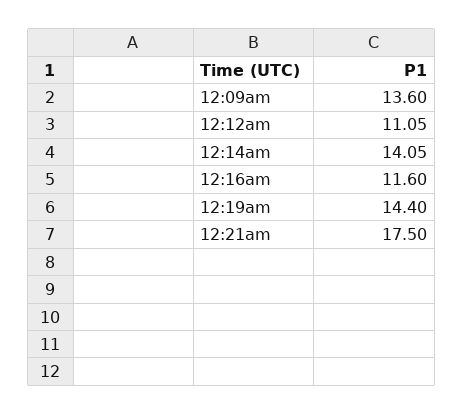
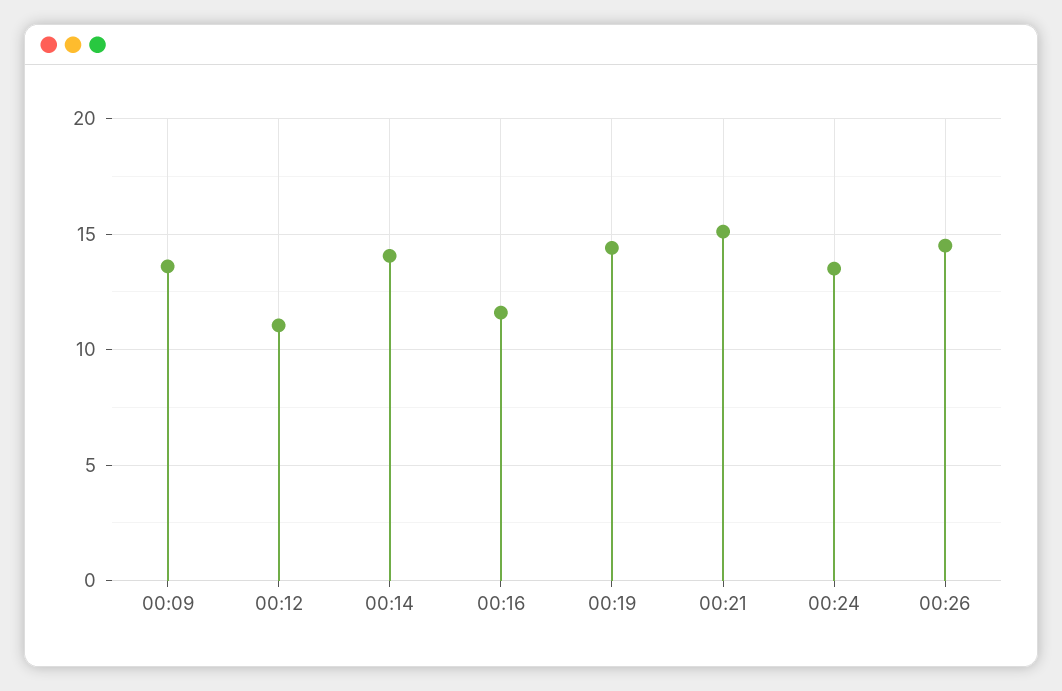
12:21am: 17.5 -> 15
00:24: none -> 13.5
00:26: none -> 14.5

